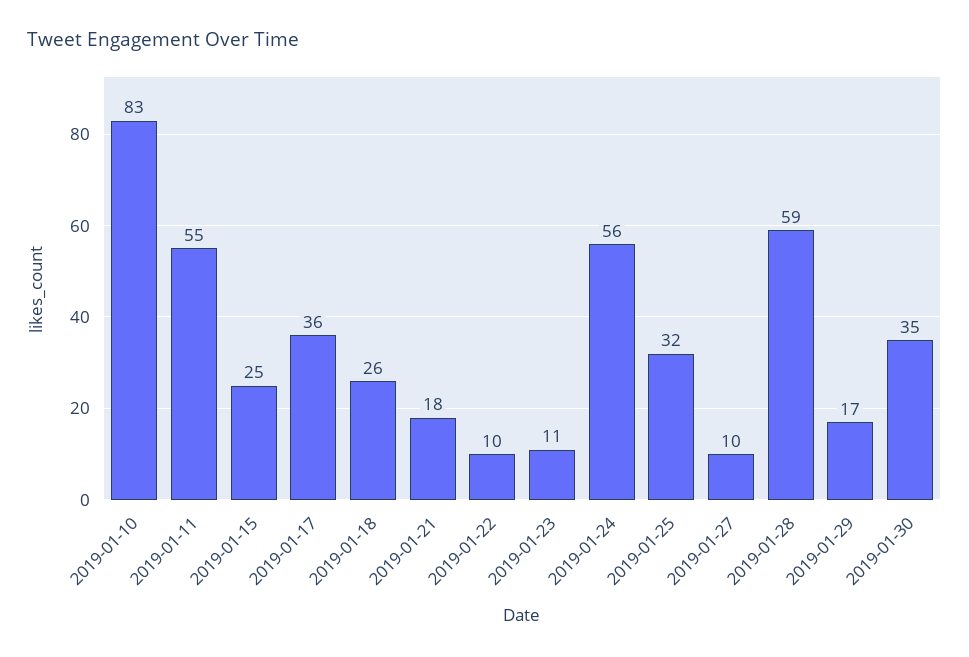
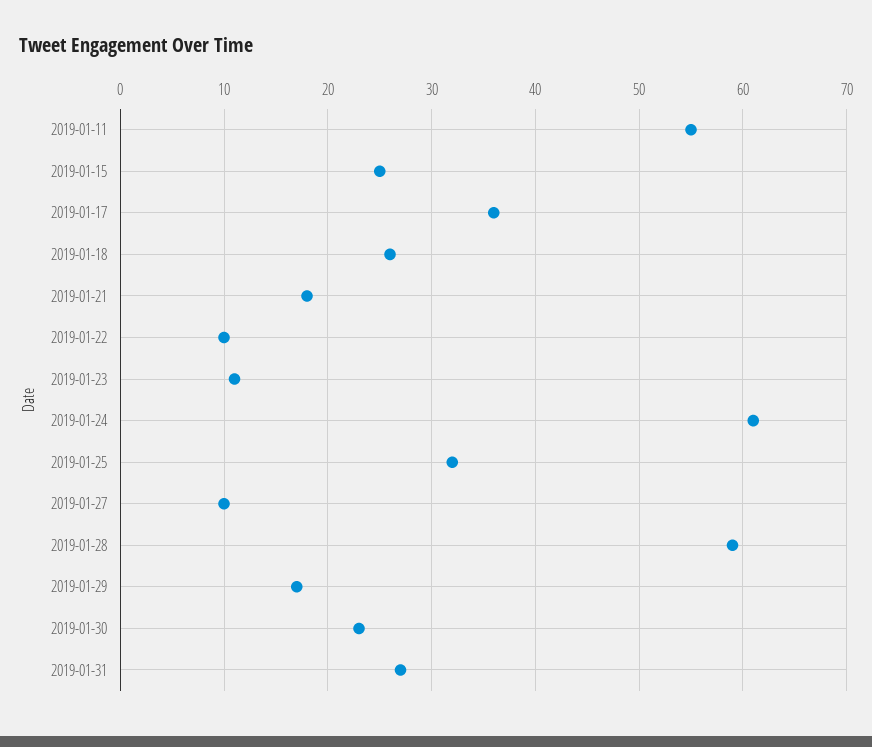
2019-01-10: 83 -> none
2019-01-24: 56 -> 61
2019-01-30: 35 -> 23
2019-01-31: none -> 27

